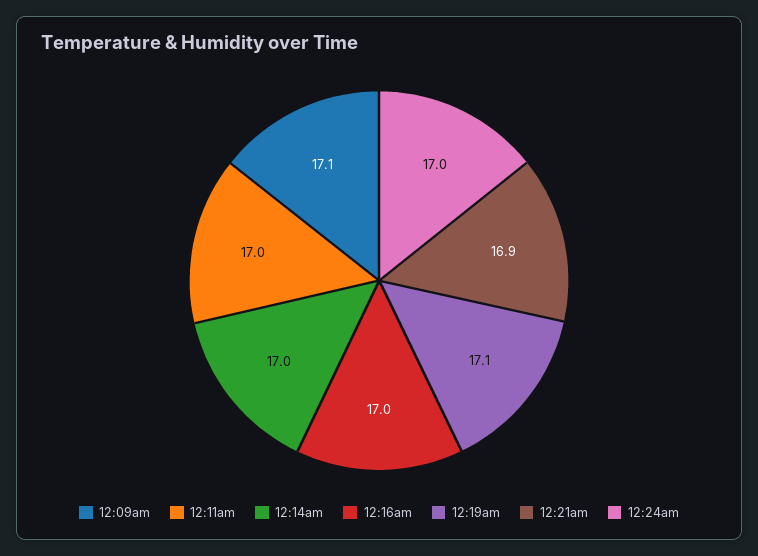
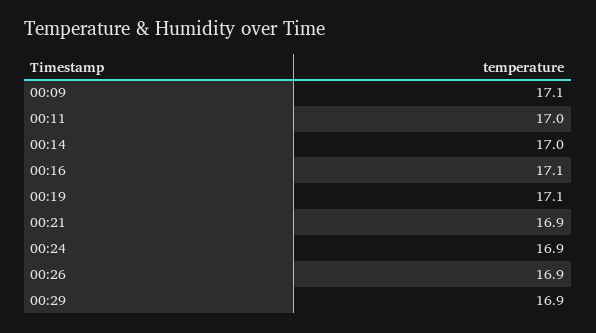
12:16am: 17 -> 17.1
12:24am: 17 -> 16.9
00:26: none -> 16.9
00:29: none -> 16.9

